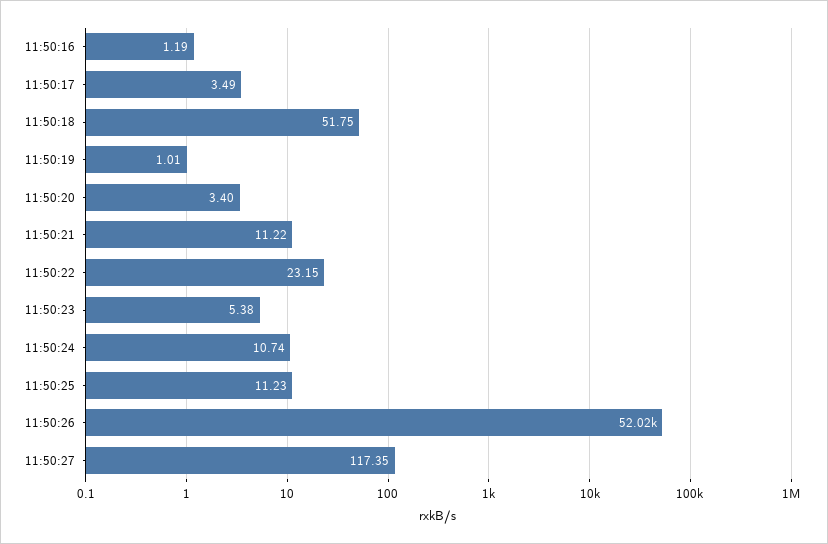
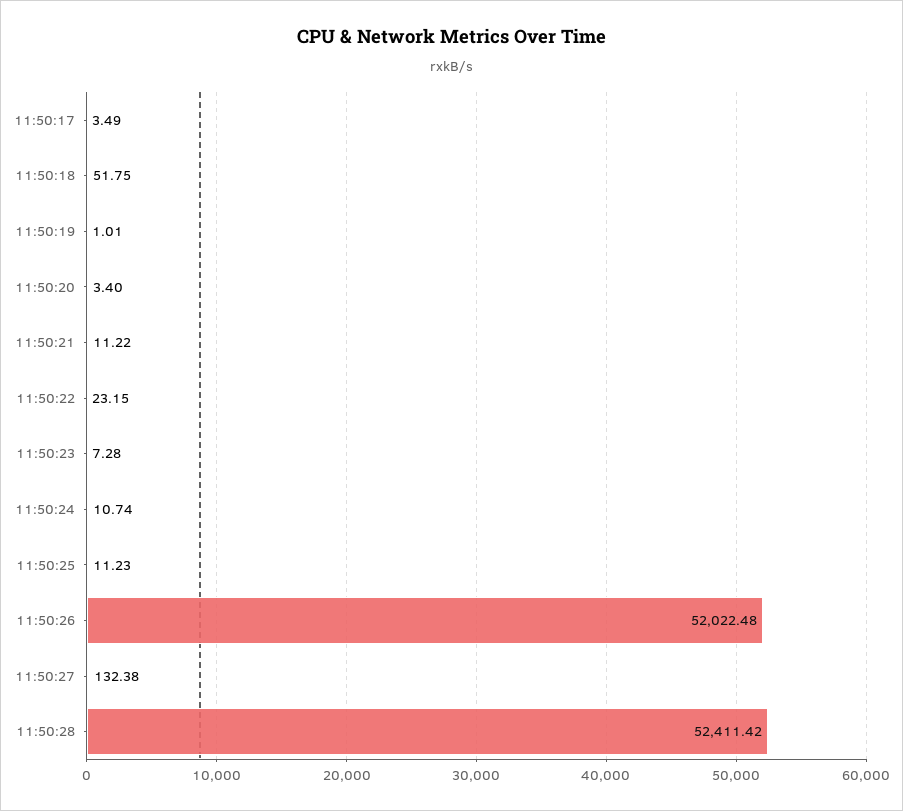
11:50:16: 1.19 -> none
11:50:23: 5.38 -> 7.28
11:50:27: 117.35 -> 132.38
11:50:28: none -> 52411.42

